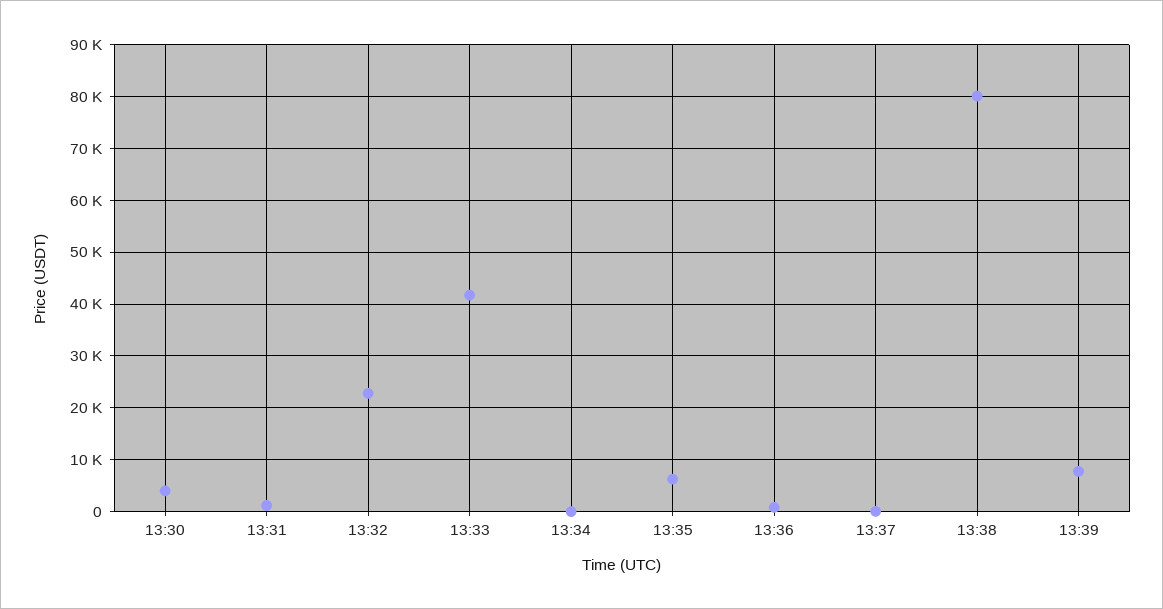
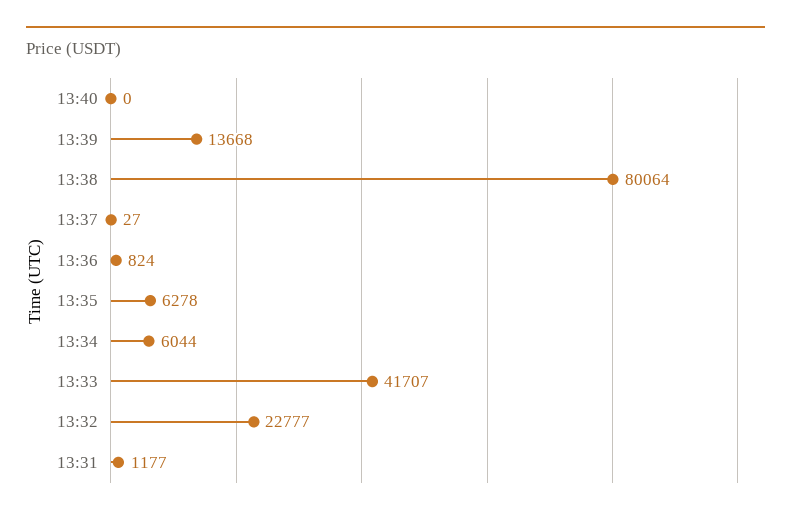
13:30: 4000 -> none
13:34: 0 -> 6044
13:39: 8000 -> 13668
13:40: none -> 0

